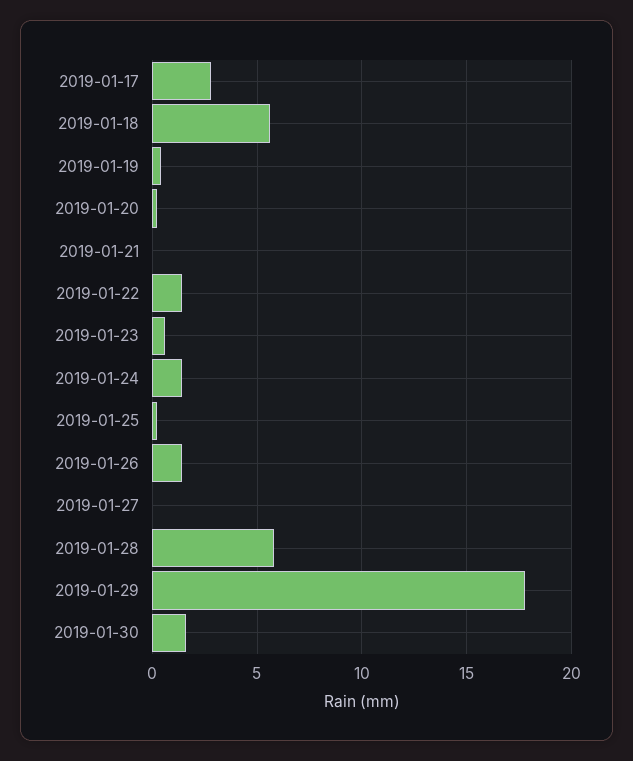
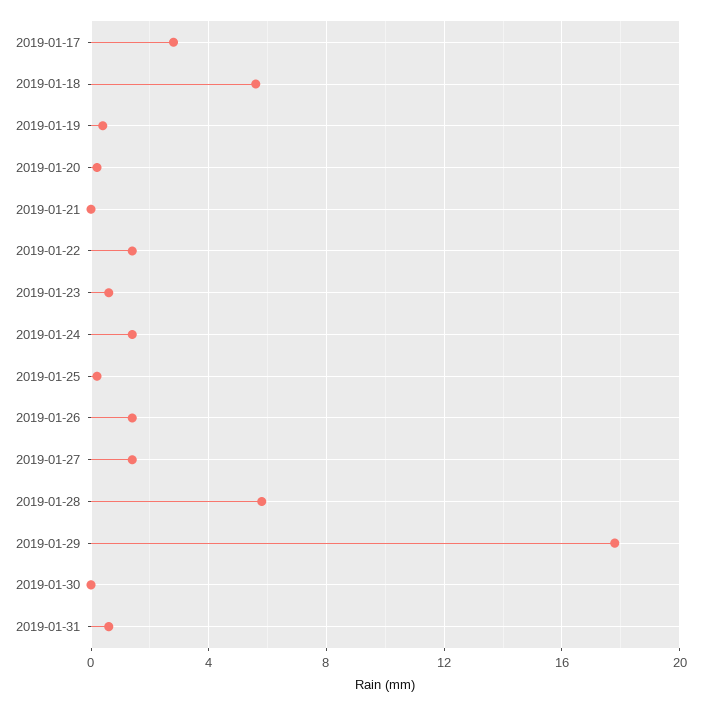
2019-01-27: 0 -> 1.5
2019-01-30: 1.5 -> 0
2019-01-31: none -> 0.5

